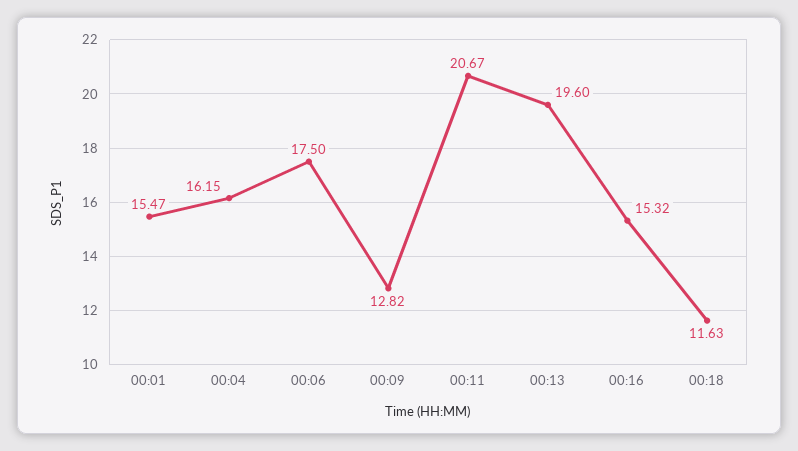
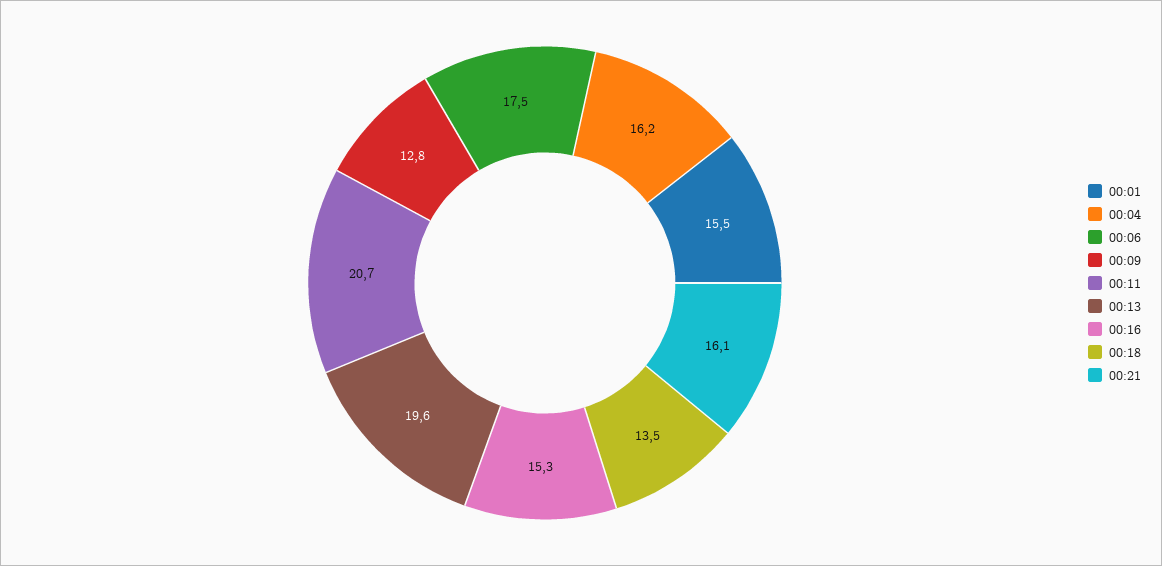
00:18: 11.63 -> 13.5
00:21: none -> 16.1

